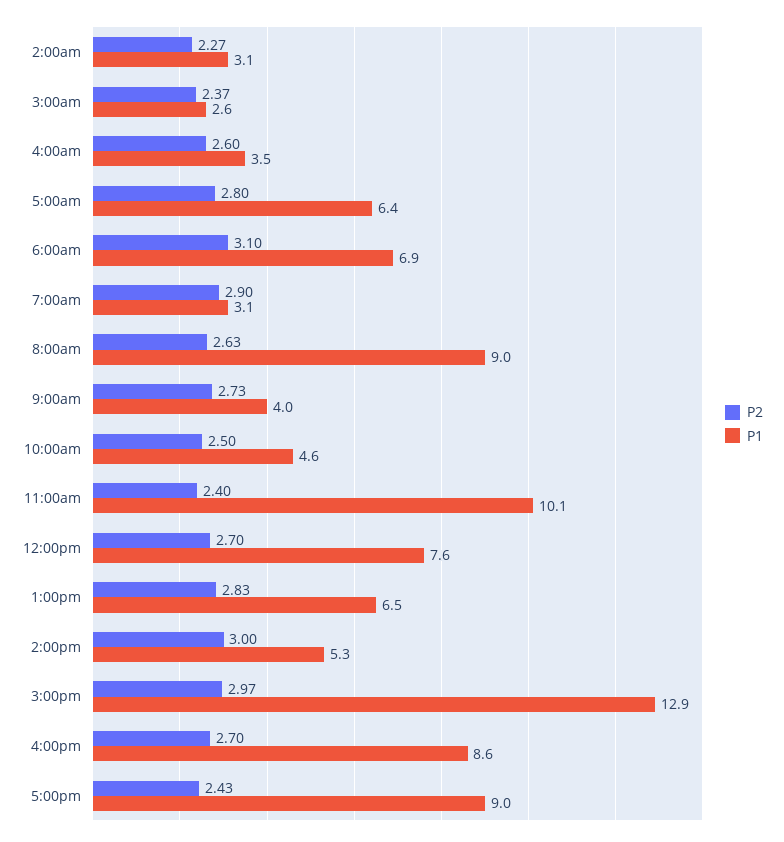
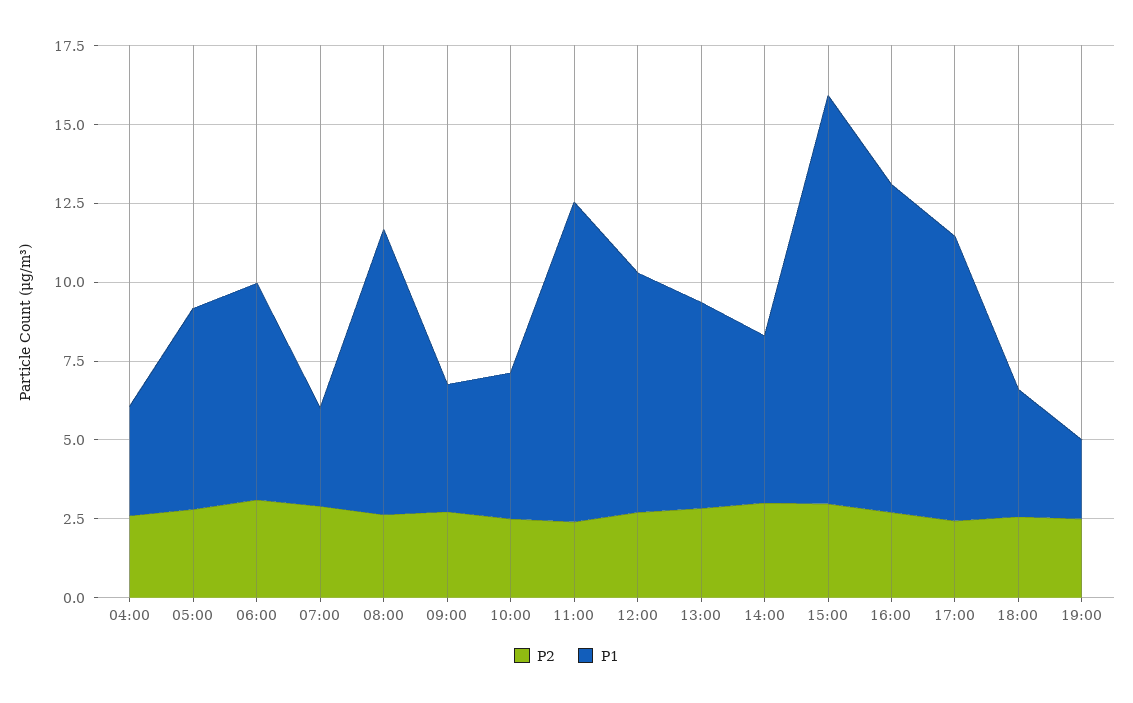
P2, 2:00am: 2.27 -> none
P1, 2:00am: 3.1 -> none
P2, 3:00am: 2.37 -> none
P1, 3:00am: 2.6 -> none
P1, 4:00pm: 8.6 -> 10.5
P2, 18:00: none -> 2.5
P1, 18:00: none -> 4
P2, 19:00: none -> 2.5
P1, 19:00: none -> 2.5

